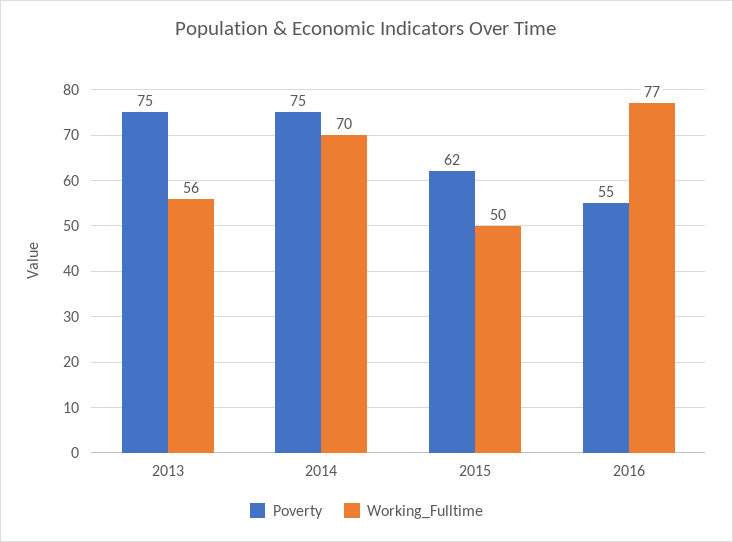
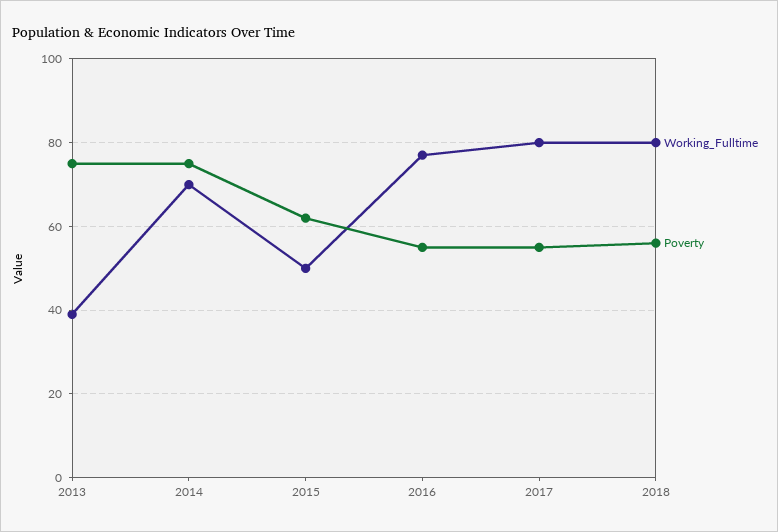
Working_Fulltime, 2013: 56 -> 40
Working_Fulltime, 2017: none -> 80
Poverty, 2017: none -> 55
Working_Fulltime, 2018: none -> 80
Poverty, 2018: none -> 55

